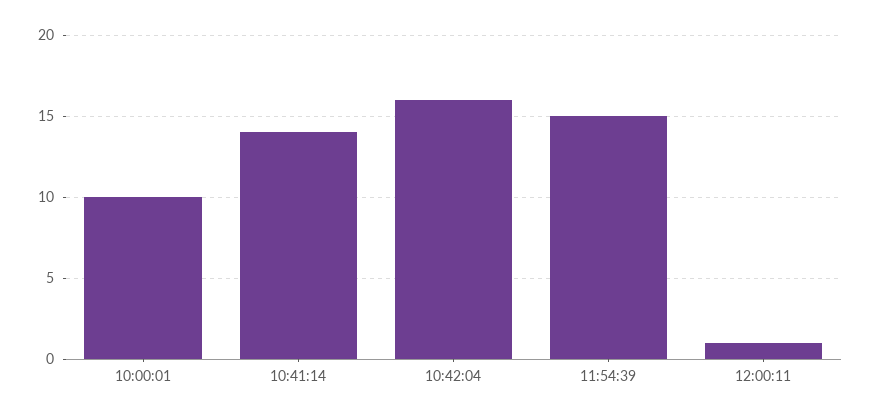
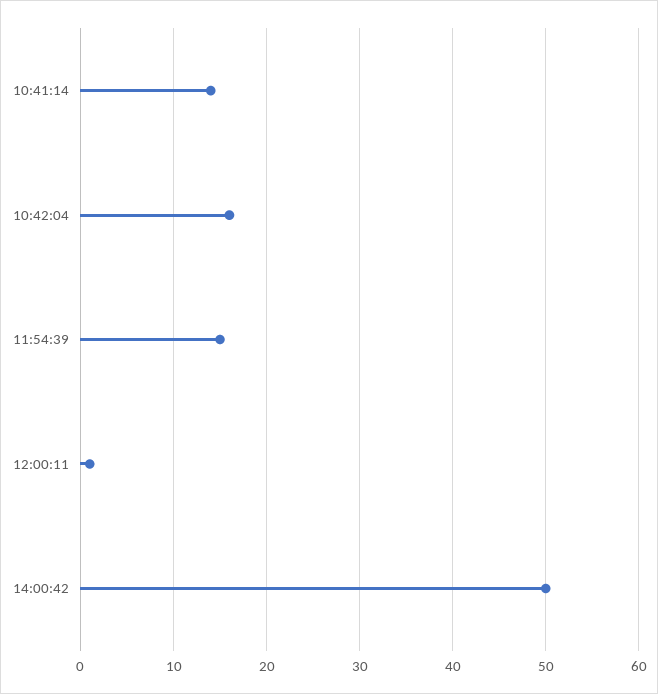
10:00:01: 10 -> none
14:00:42: none -> 50

